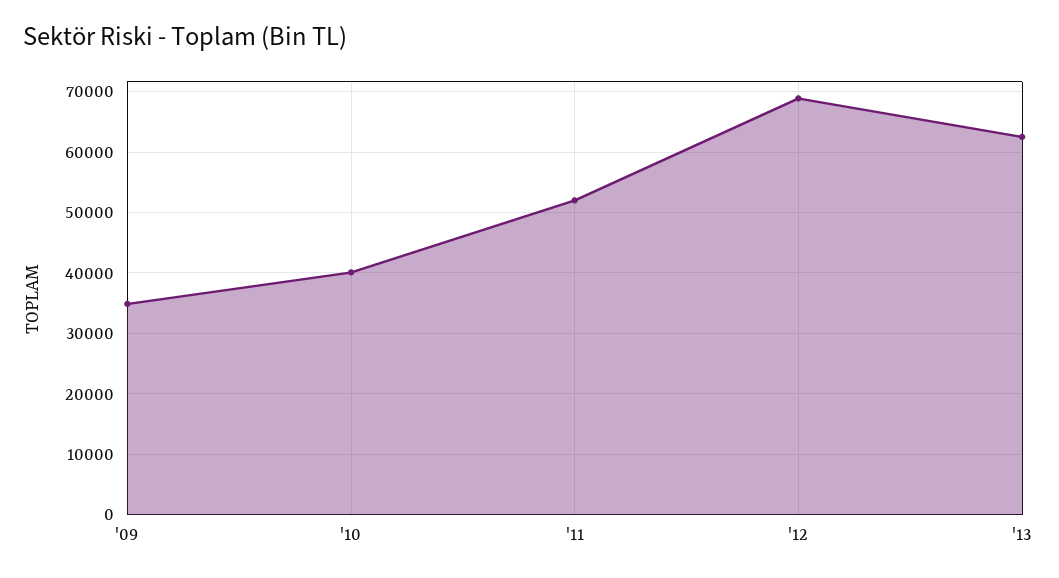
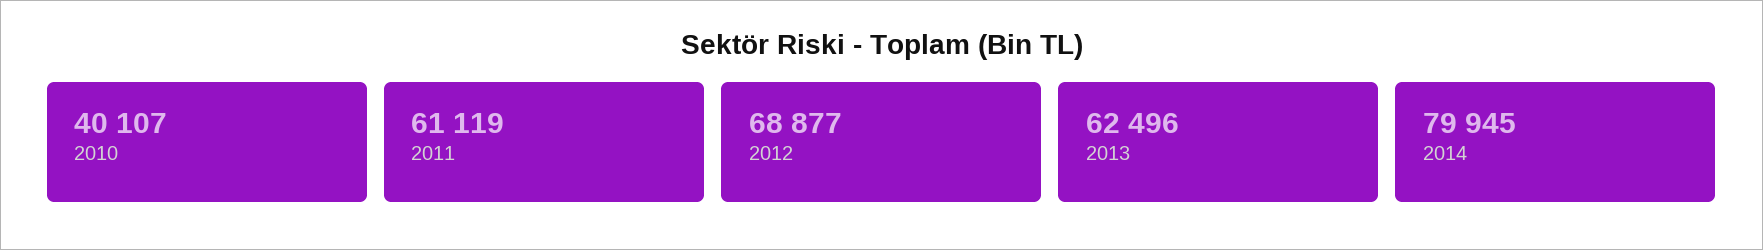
'09: 35000 -> none
'11: 52000 -> 61119
2014: none -> 79945

